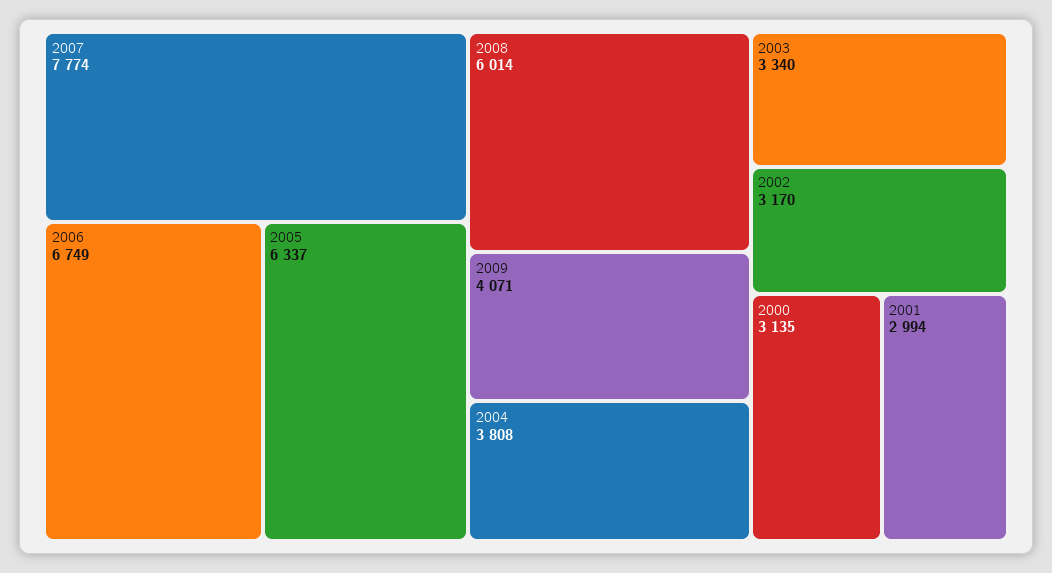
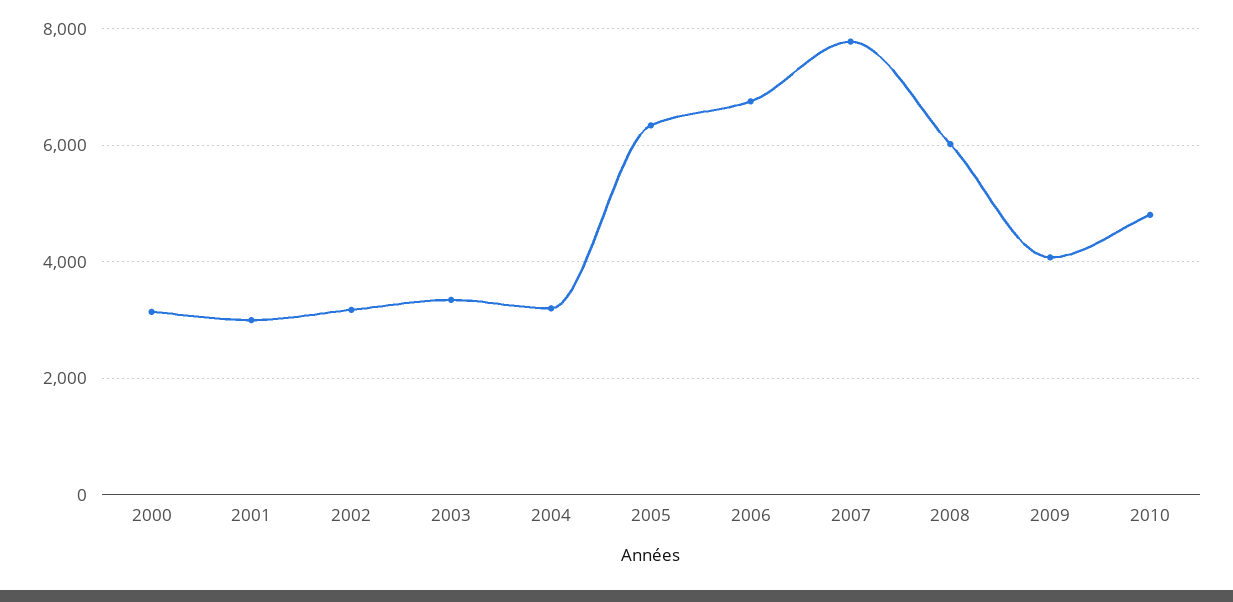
2004: 3808 -> 3200
2010: none -> 4800

